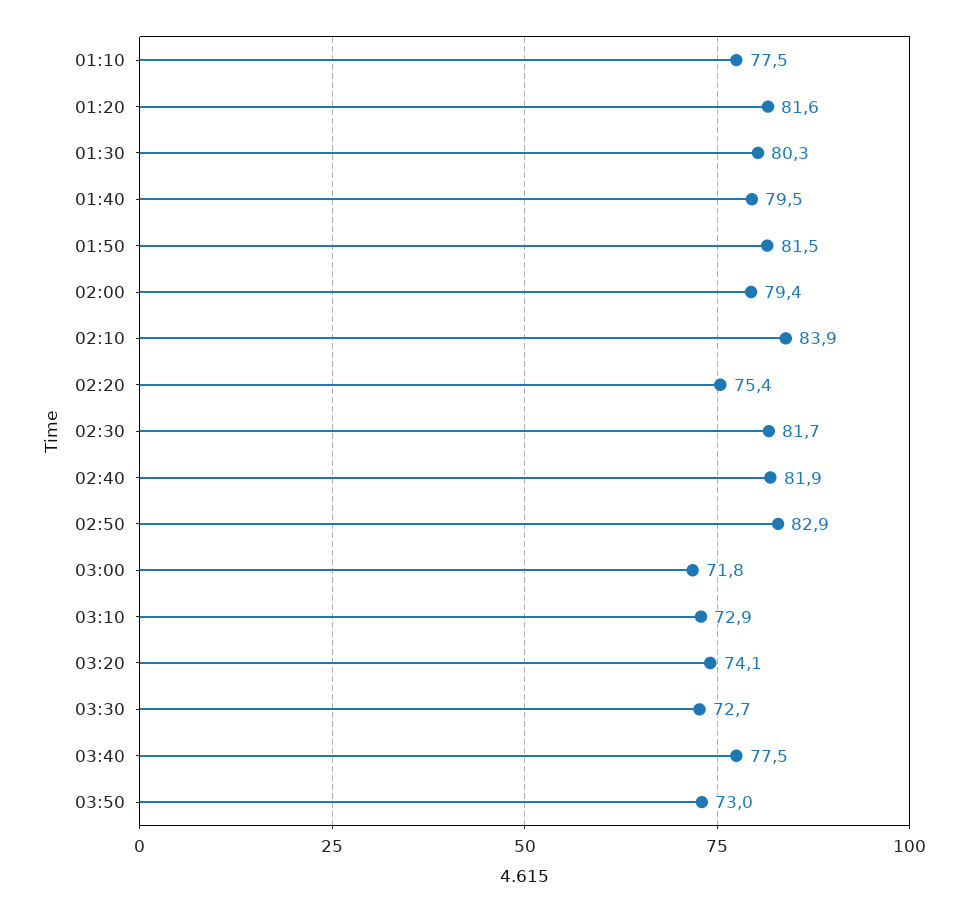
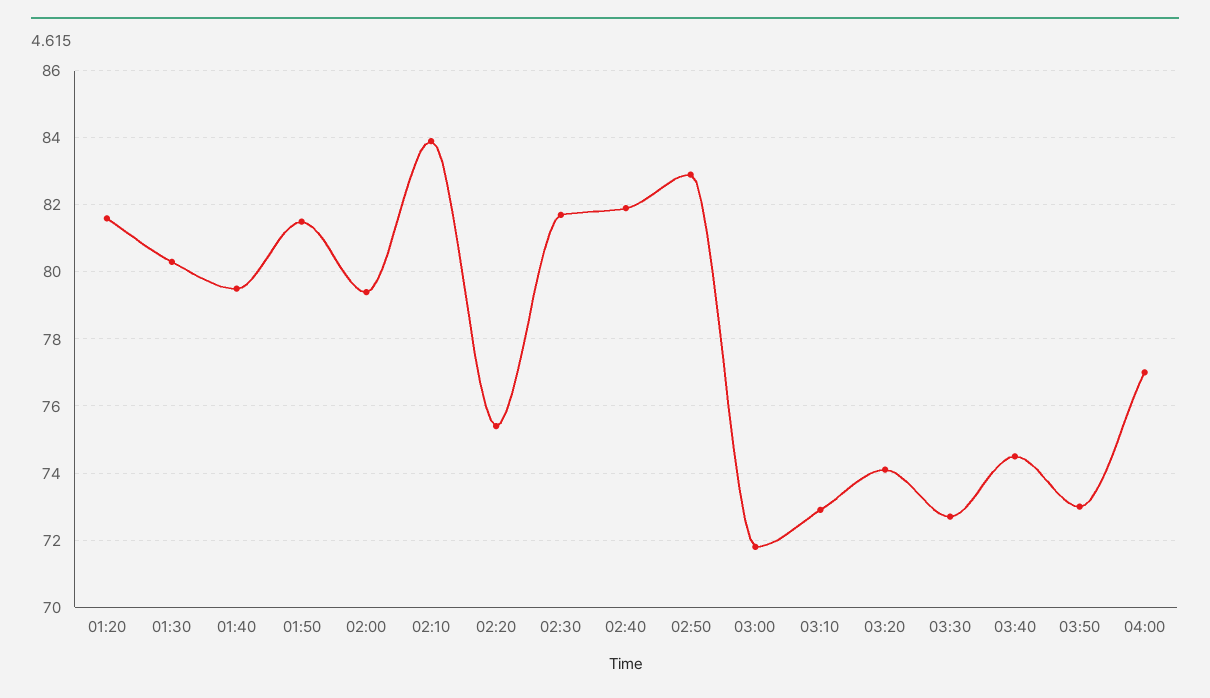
01:10: 77.5 -> none
03:40: 77.5 -> 74.5
04:00: none -> 77

